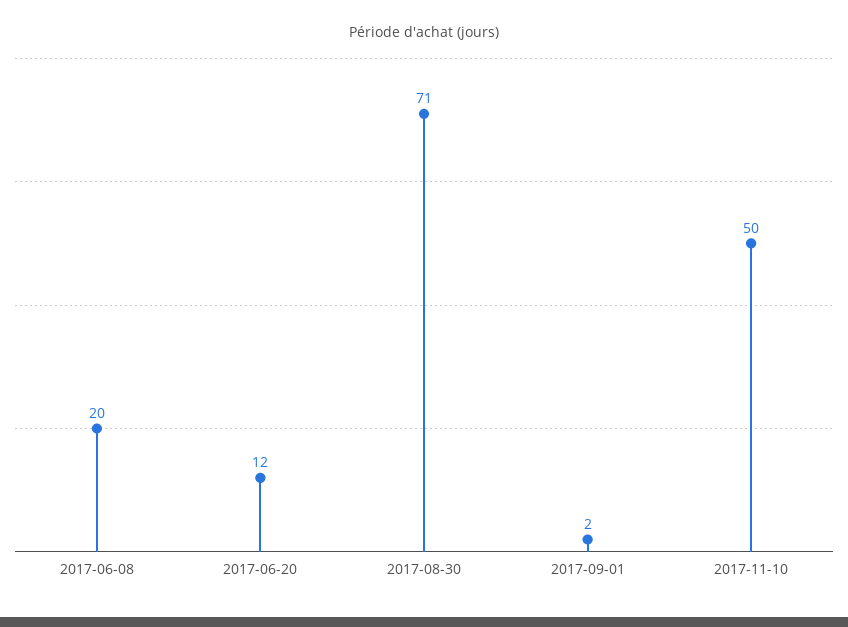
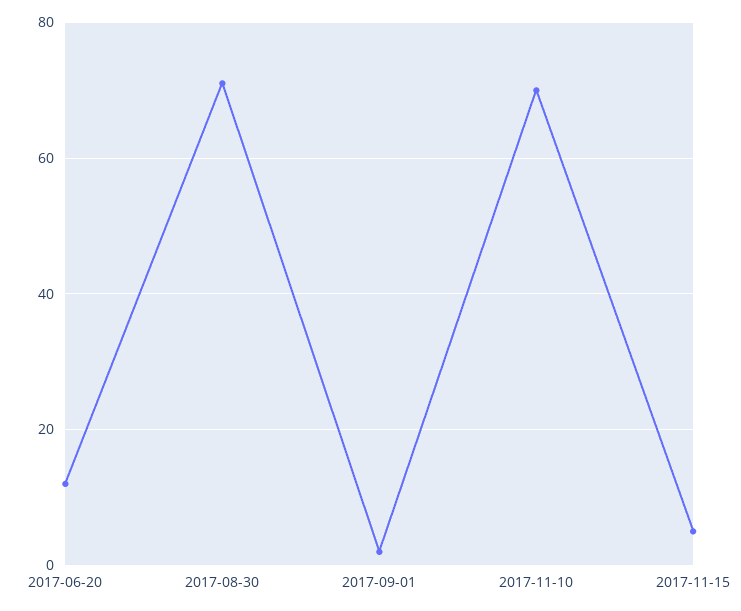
2017-06-08: 20 -> none
2017-11-10: 50 -> 70
2017-11-15: none -> 5

